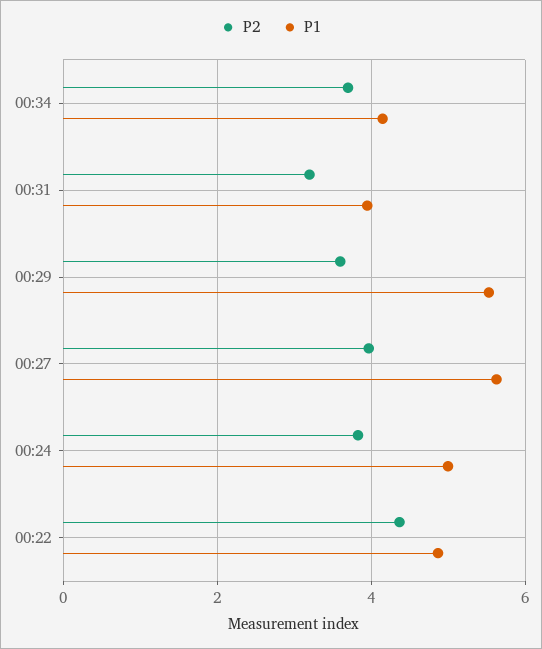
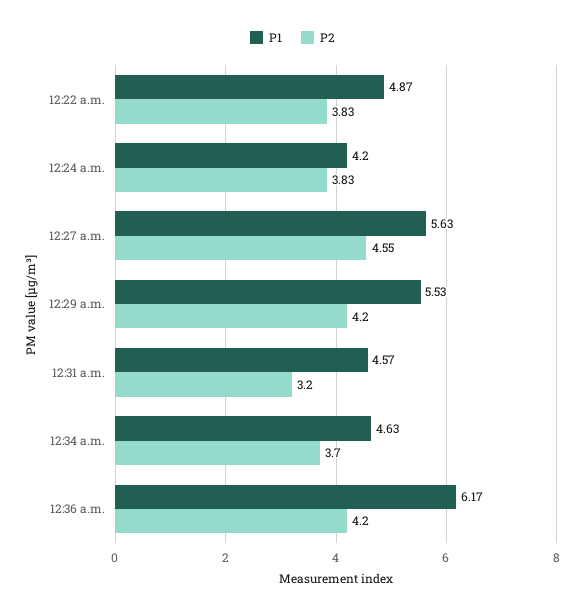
P1, 00:34: 4.2 -> 4.63
P1, 00:31: 4 -> 4.57
P2, 00:29: 3.6 -> 4.2
P2, 00:27: 4 -> 4.55
P1, 00:24: 5 -> 4.2
P2, 00:22: 4.4 -> 3.83
P1, 12:36 a.m.: none -> 6.17
P2, 12:36 a.m.: none -> 4.2

